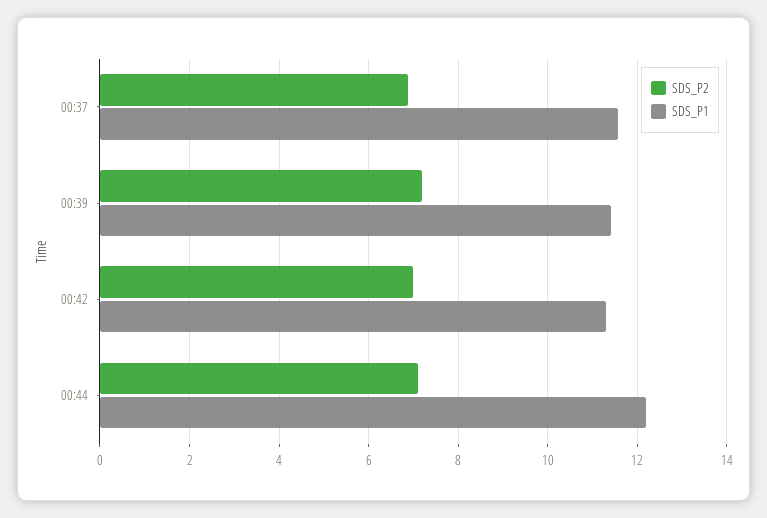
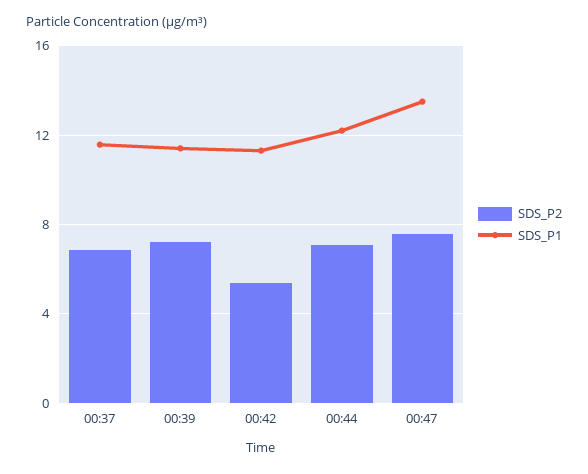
SDS_P2, 00:42: 7 -> 5.5
SDS_P2, 00:47: none -> 7.5
SDS_P1, 00:47: none -> 13.5

